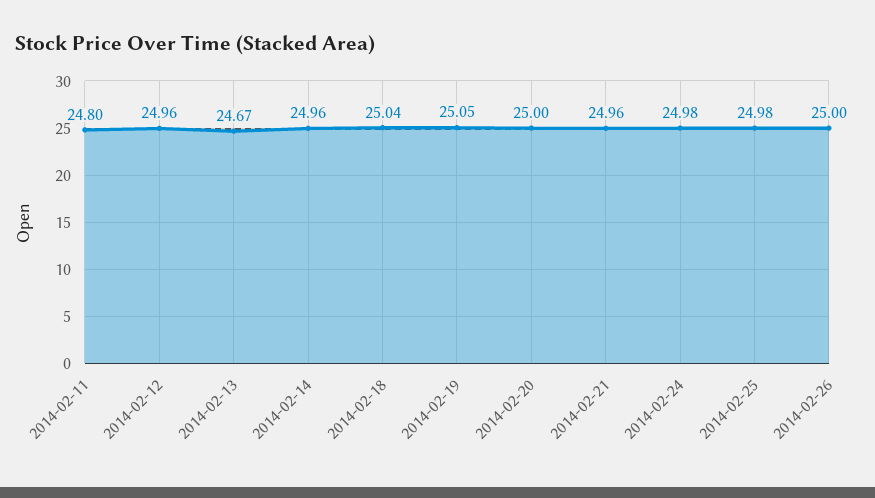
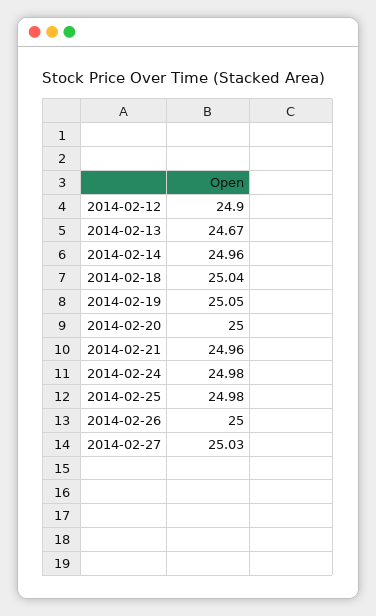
2014-02-11: 24.8 -> none
2014-02-12: 24.96 -> 24.9
2014-02-27: none -> 25.03

